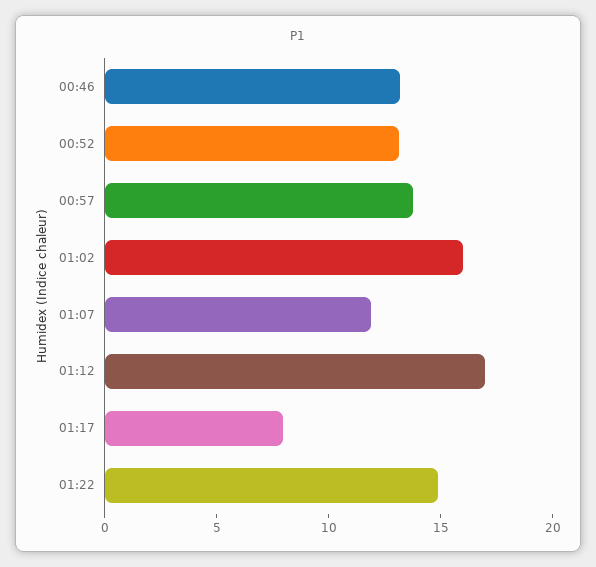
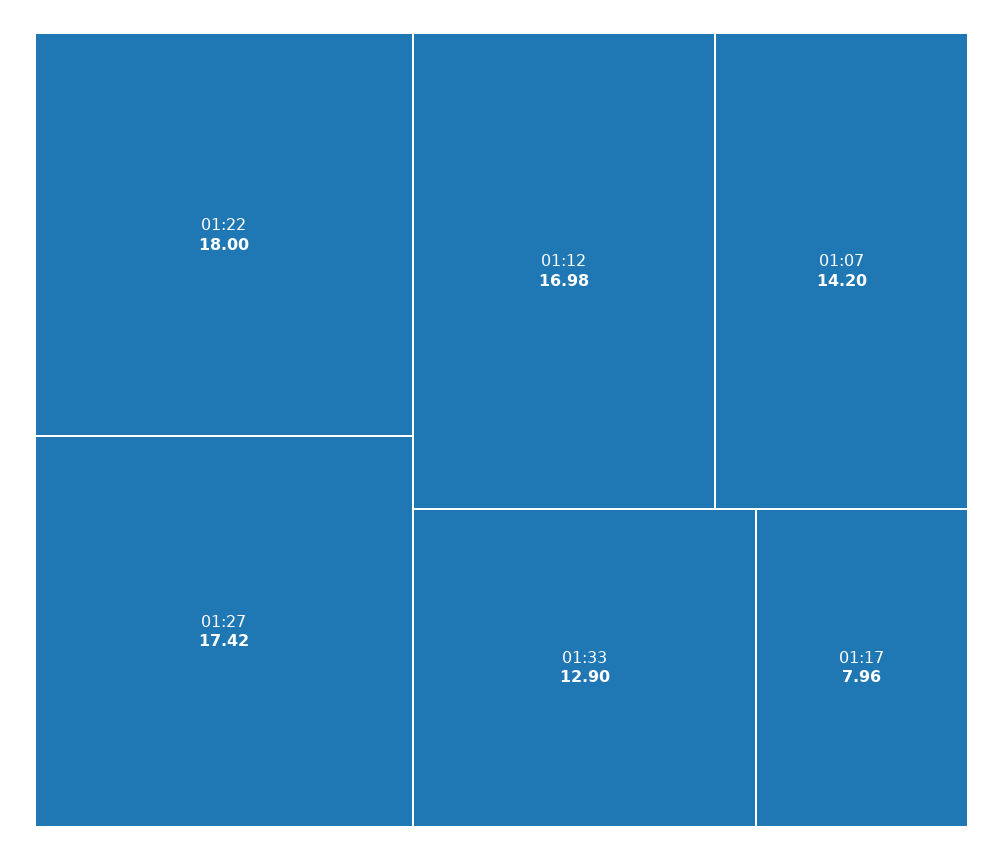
00:46: 13 -> none
00:52: 13 -> none
00:57: 14 -> none
01:02: 16 -> none
01:07: 12 -> 14.2
01:22: 15 -> 18
01:27: none -> 17.42
01:33: none -> 12.9

